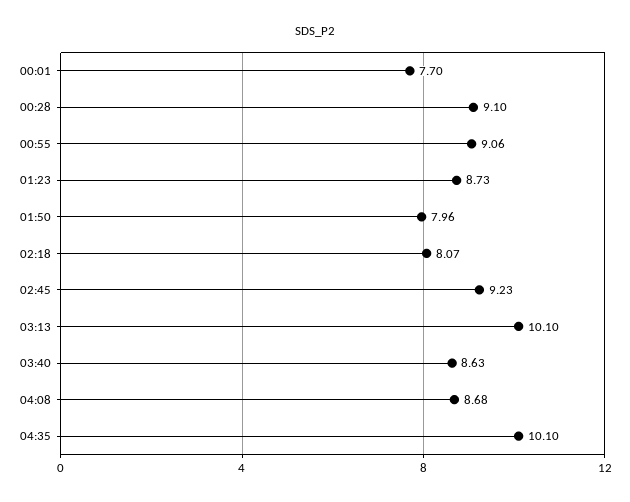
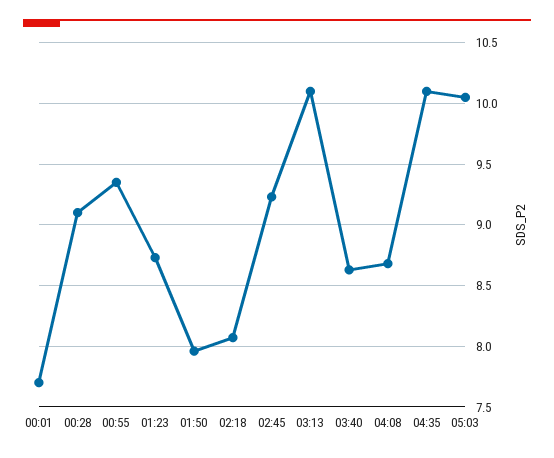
00:55: 9.06 -> 9.35
05:03: none -> 10.05

